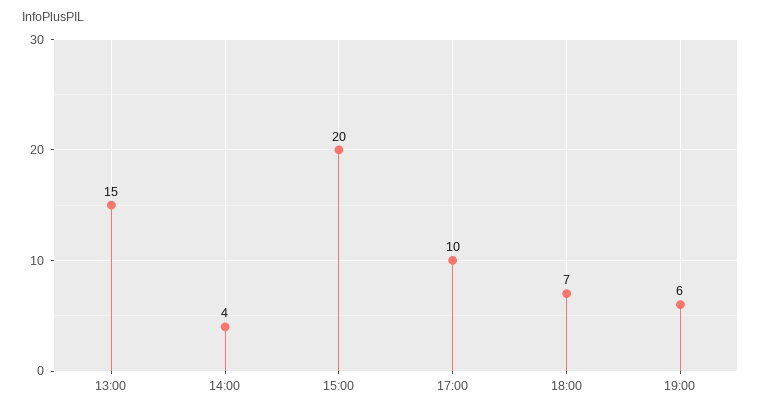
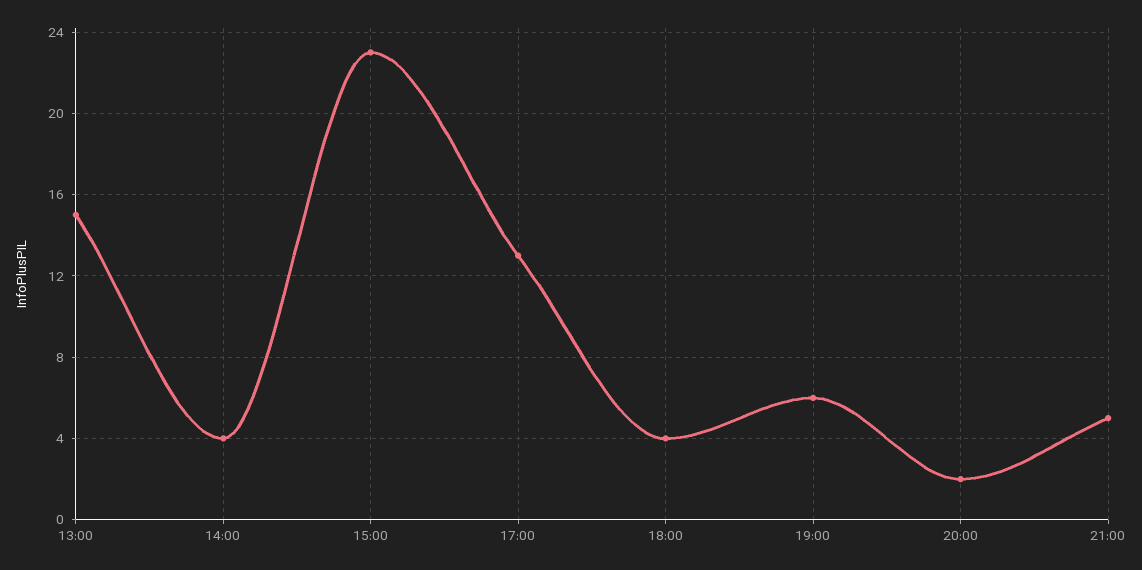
15:00: 20 -> 23
17:00: 10 -> 13
18:00: 7 -> 4
20:00: none -> 2
21:00: none -> 5

